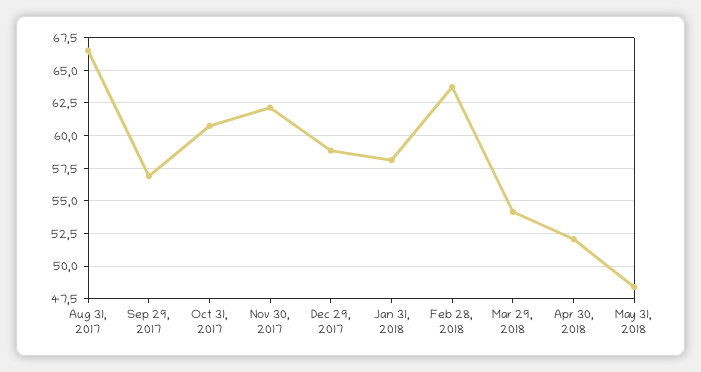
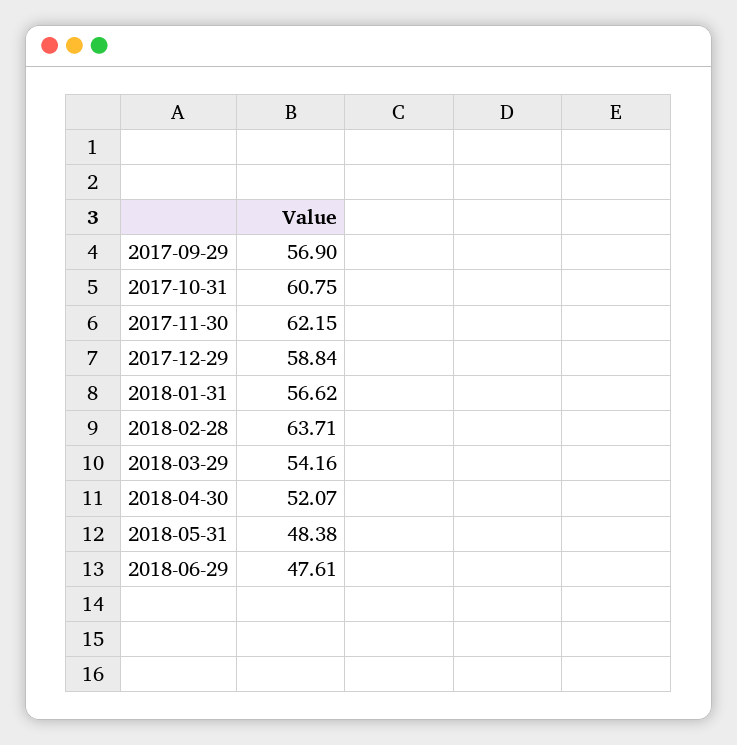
Aug 31, 2017: 66.5 -> none
Jan 31, 2018: 58 -> 56.62
2018-06-29: none -> 47.61

